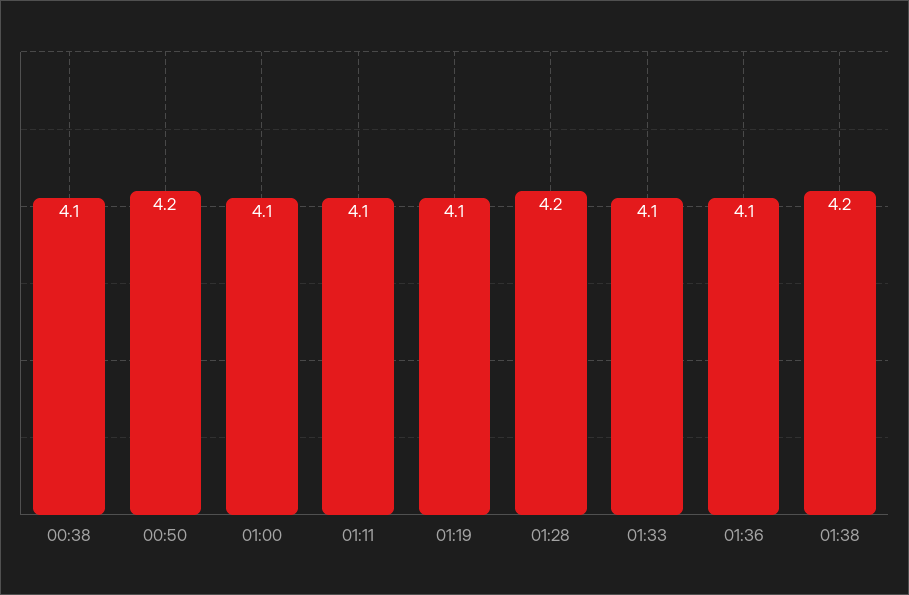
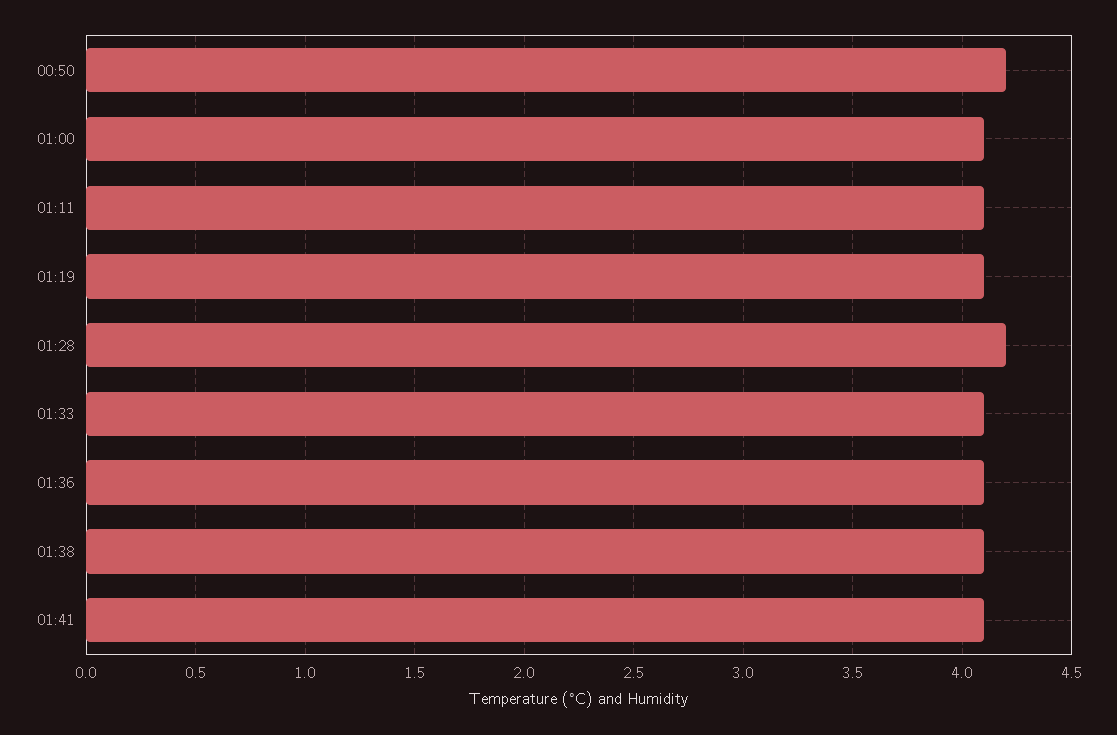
00:38: 4.1 -> none
01:38: 4.2 -> 4.1
01:41: none -> 4.1

